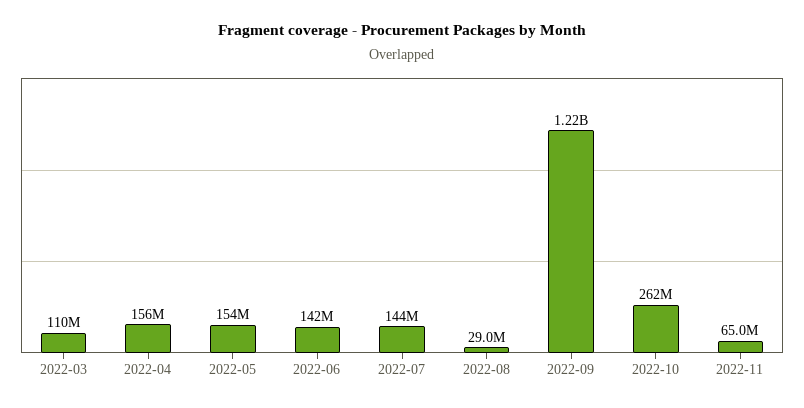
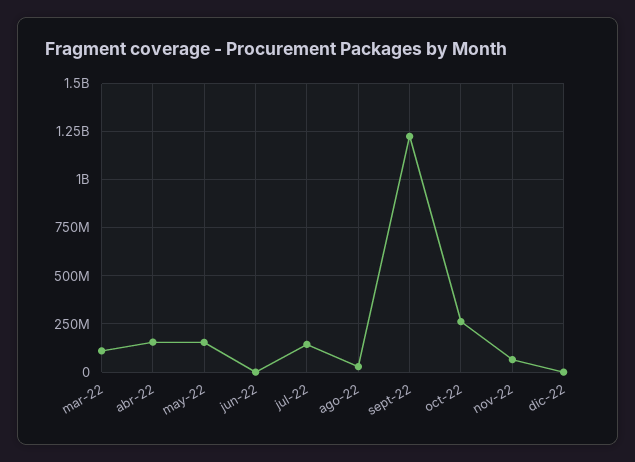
2022-06: 142000000 -> 0
dic-22: none -> 0

